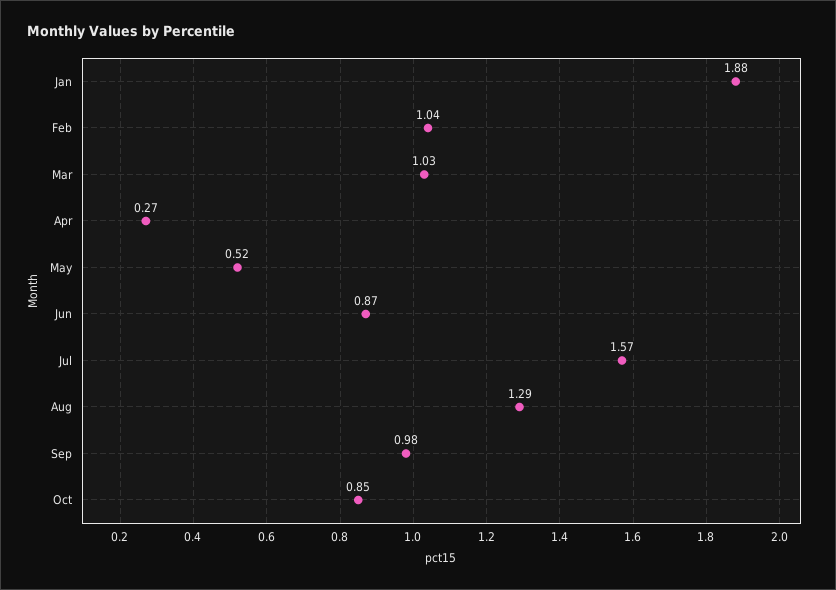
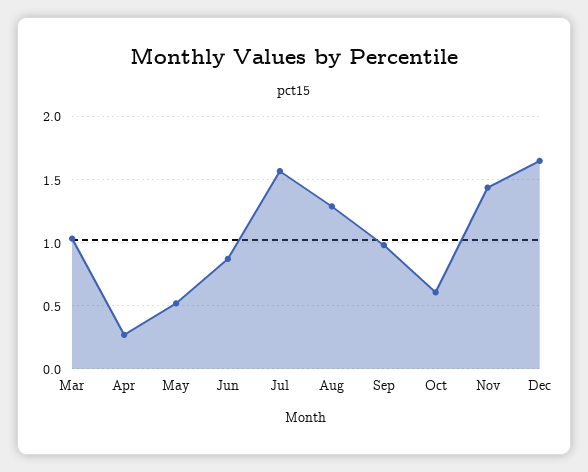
Jan: 1.88 -> none
Feb: 1.04 -> none
Oct: 0.85 -> 0.6
Nov: none -> 1.45
Dec: none -> 1.65

